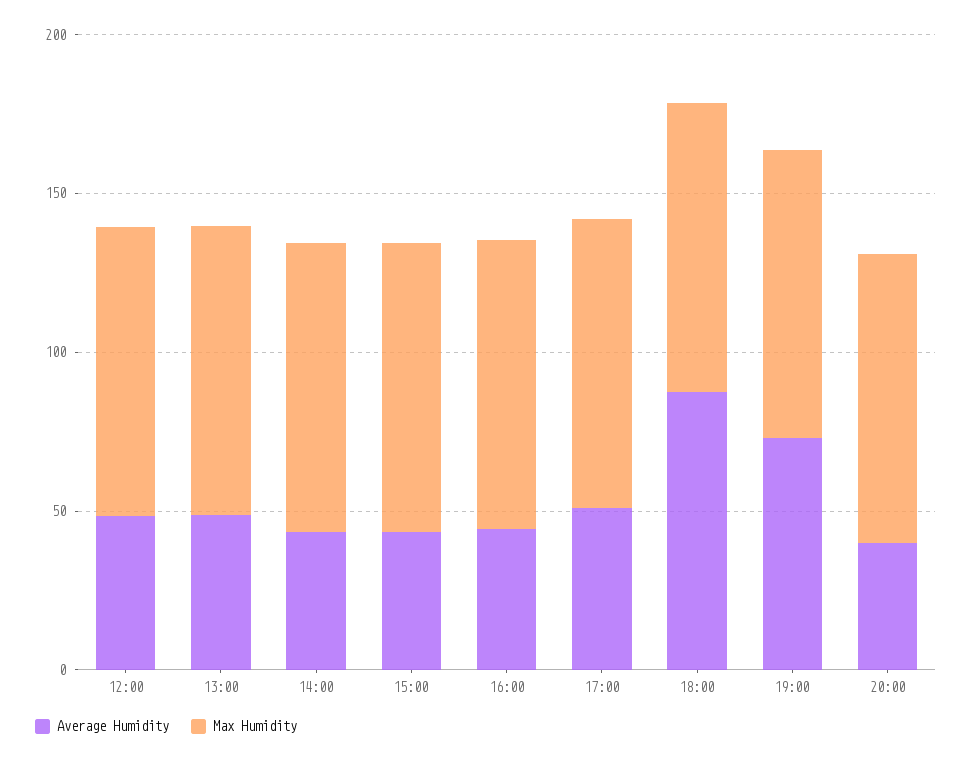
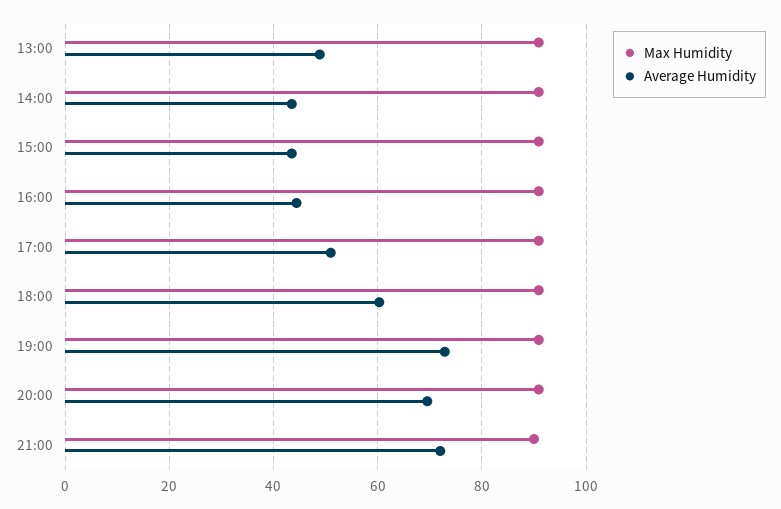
Average Humidity, 12:00: 50 -> none
Max Humidity, 12:00: 90 -> none
Average Humidity, 18:00: 90 -> 60
Average Humidity, 20:00: 40 -> 70
Max Humidity, 21:00: none -> 90
Average Humidity, 21:00: none -> 72

